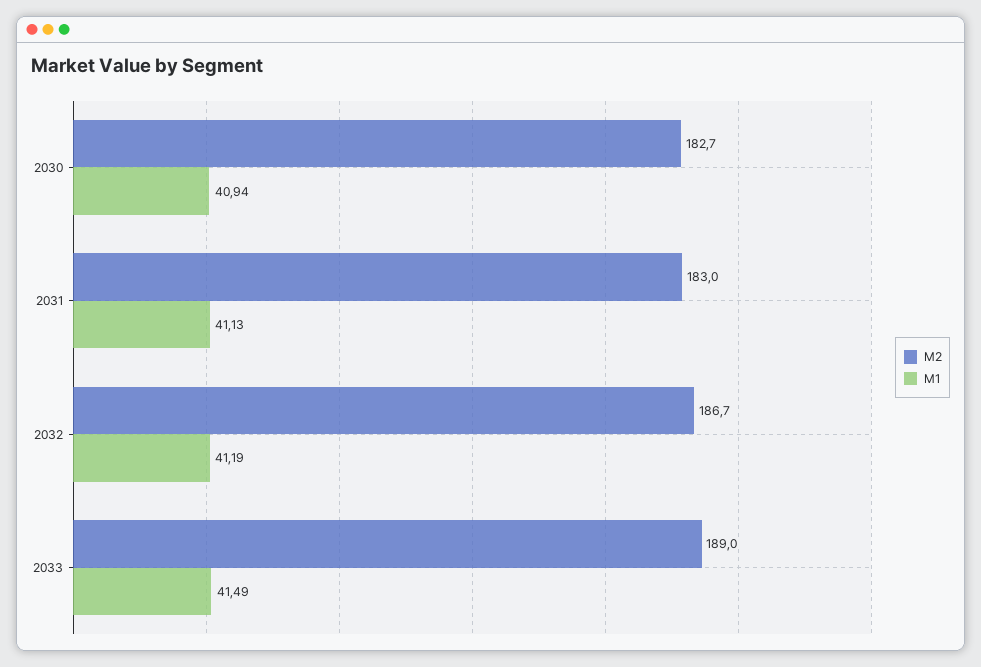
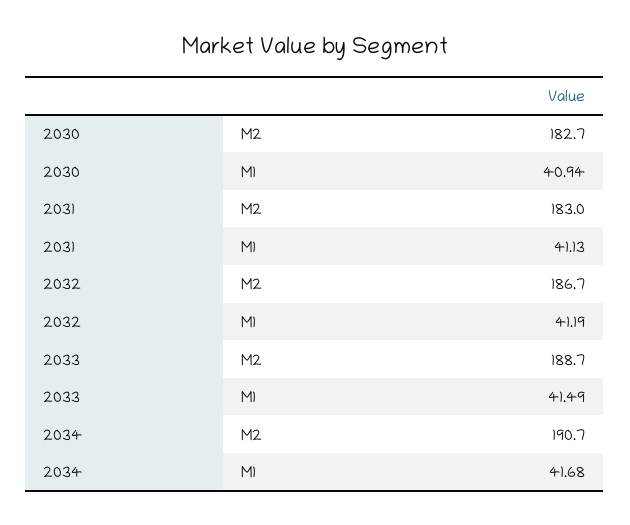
M2, 2033: 189 -> 188.7
M2, 2034: none -> 190.7
M1, 2034: none -> 41.68

